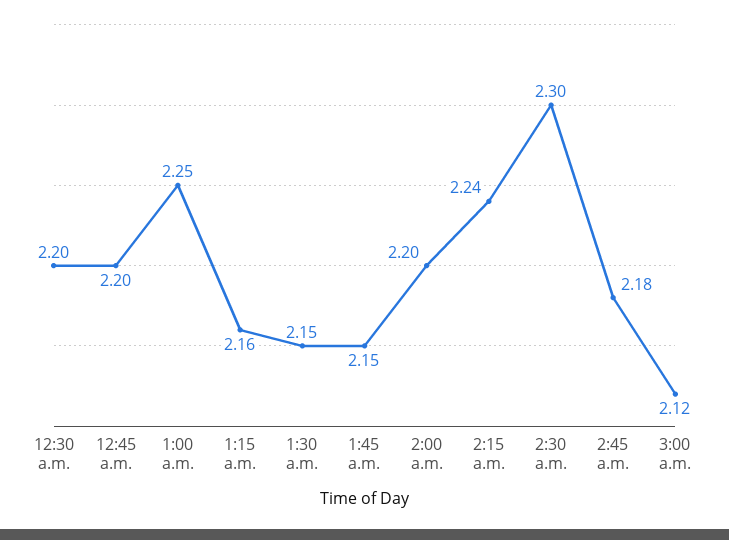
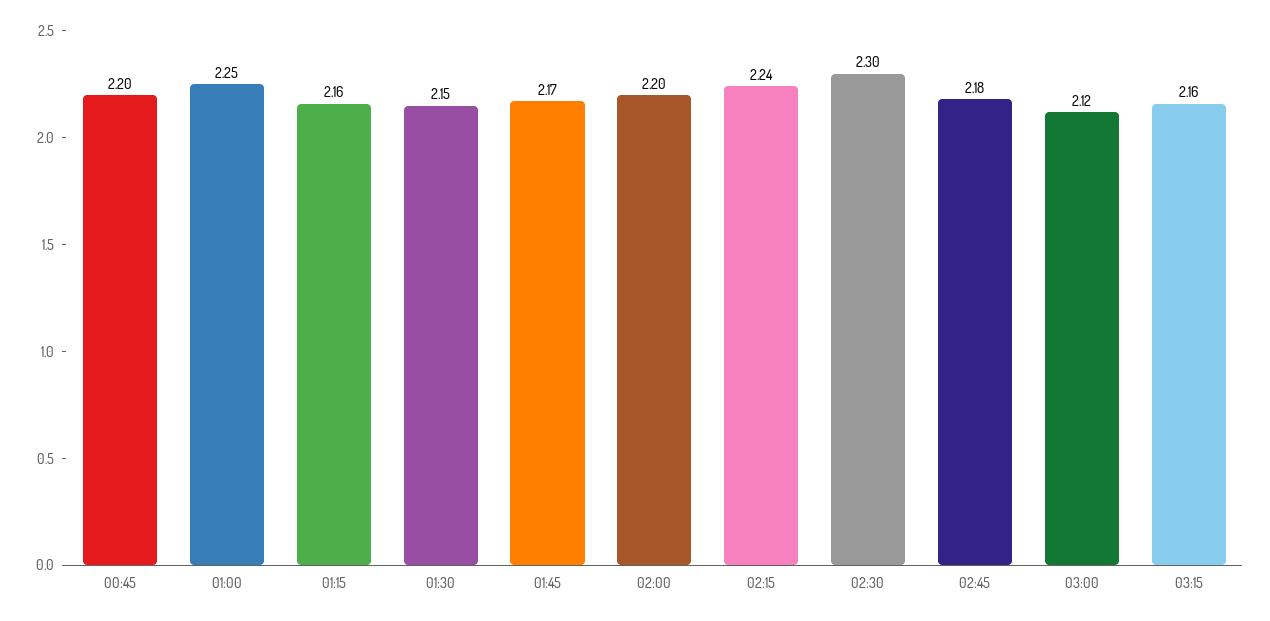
12:30 a.m.: 2.2 -> none
1:45 a.m.: 2.15 -> 2.17
03:15: none -> 2.16

